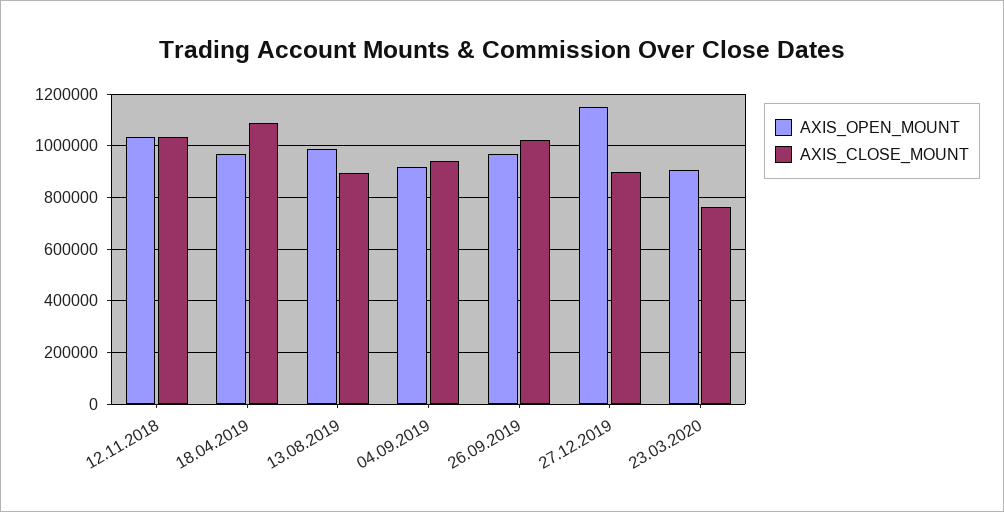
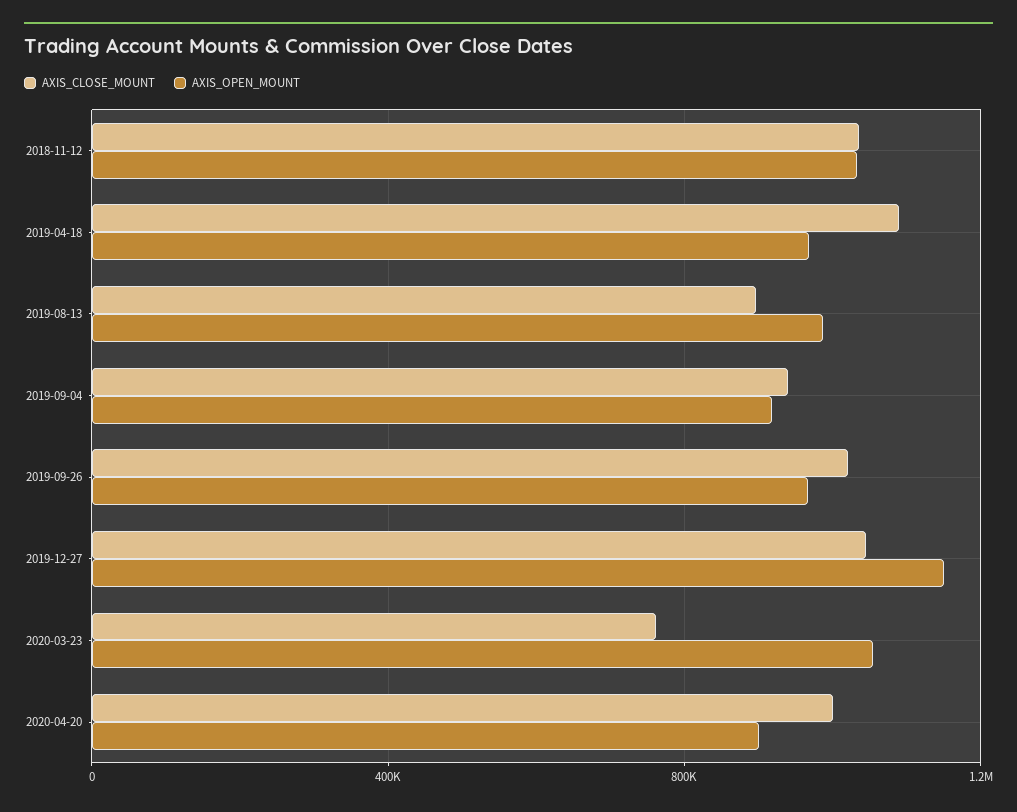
AXIS_CLOSE_MOUNT, 27.12.2019: 900000 -> 1050000
AXIS_OPEN_MOUNT, 23.03.2020: 900000 -> 1050000
AXIS_CLOSE_MOUNT, 2020-04-20: none -> 1000000
AXIS_OPEN_MOUNT, 2020-04-20: none -> 900000

